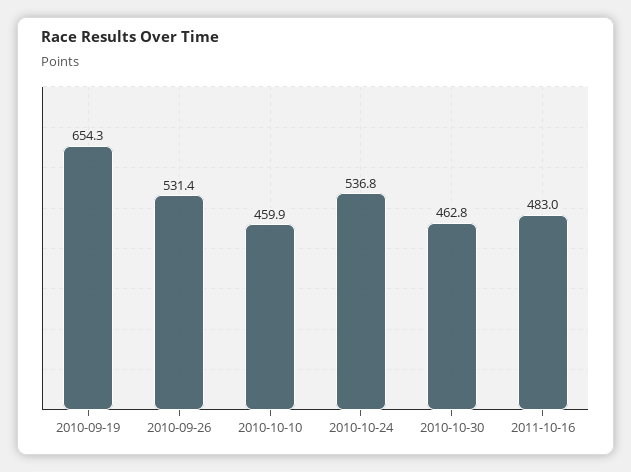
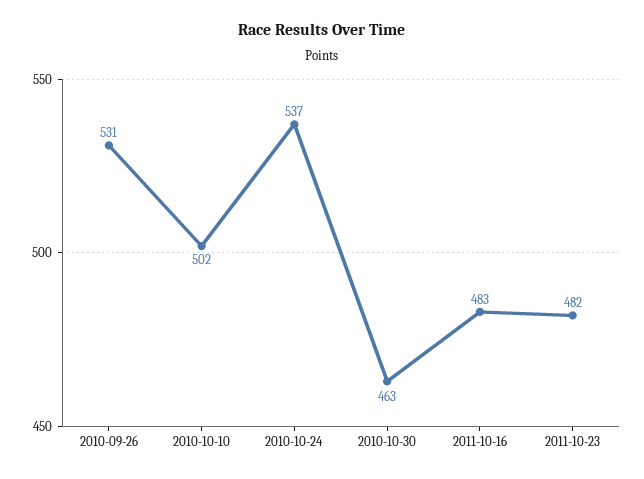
2010-09-19: 654.3 -> none
2010-10-10: 459.9 -> 502
2011-10-23: none -> 482

